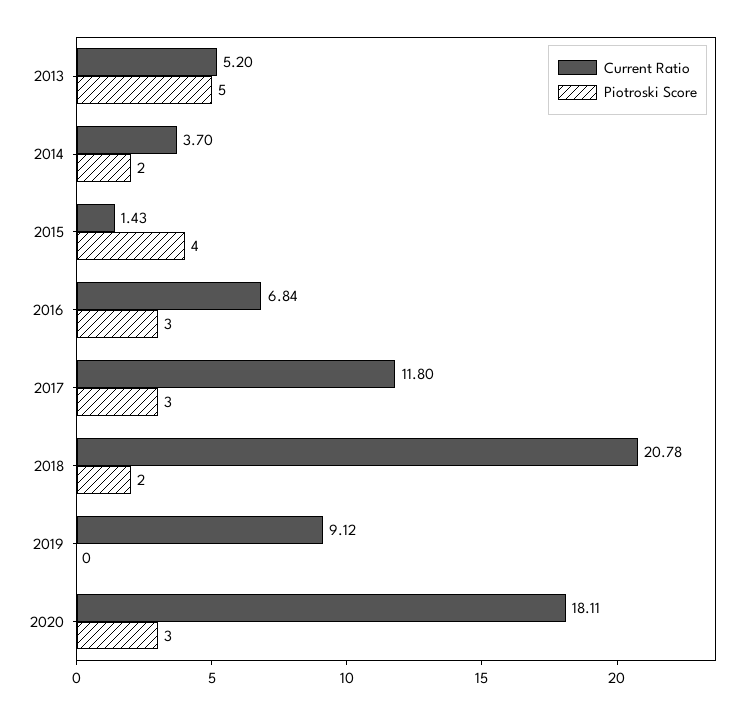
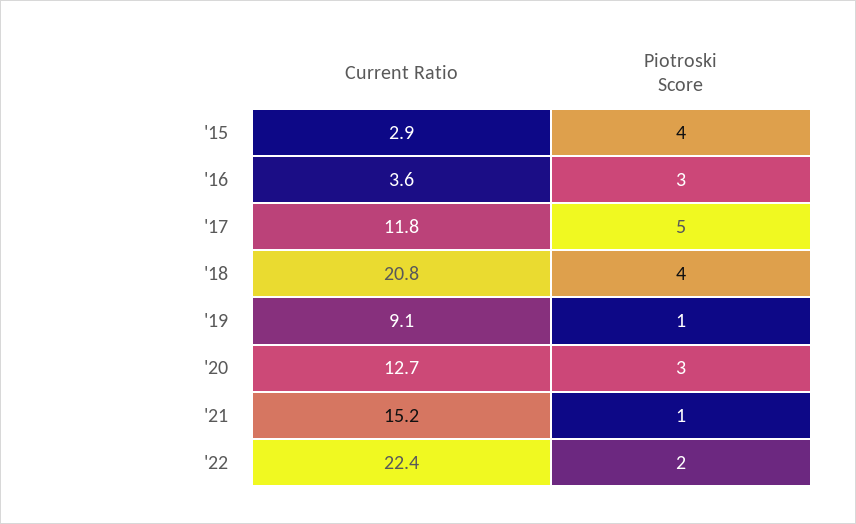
Current Ratio, 2013: 5.2 -> none
Piotroski Score, 2013: 5 -> none
Current Ratio, 2014: 3.7 -> none
Piotroski Score, 2014: 2 -> none
Current Ratio, 2015: 1.43 -> 2.9
Current Ratio, 2016: 6.84 -> 3.6
Piotroski Score, 2017: 3 -> 5
Piotroski Score, 2018: 2 -> 4
Piotroski Score, 2019: 0 -> 1
Current Ratio, 2020: 18.11 -> 12.7
Current Ratio, '21: none -> 15.2
Piotroski Score, '21: none -> 1
Current Ratio, '22: none -> 22.4
Piotroski Score, '22: none -> 2

